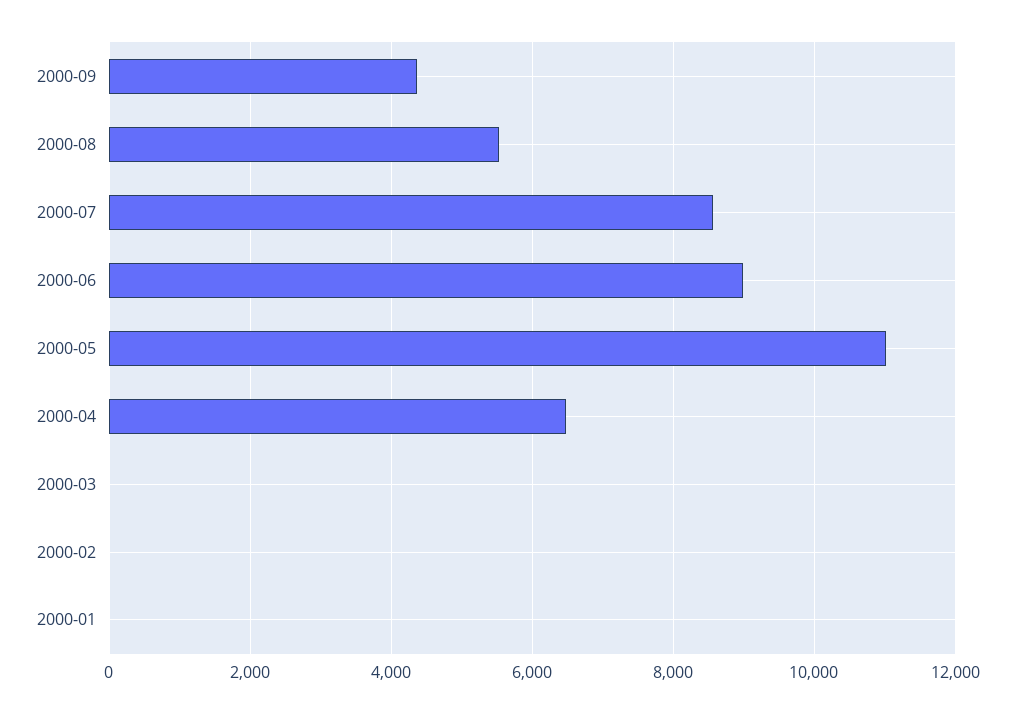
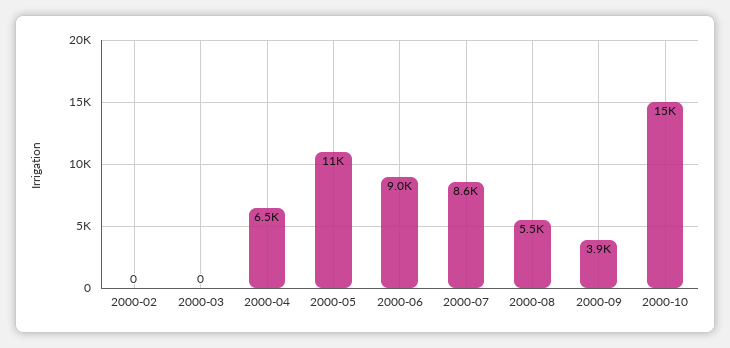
2000-09: 4400 -> 3900
2000-01: 0 -> none
2000-10: none -> 15000

